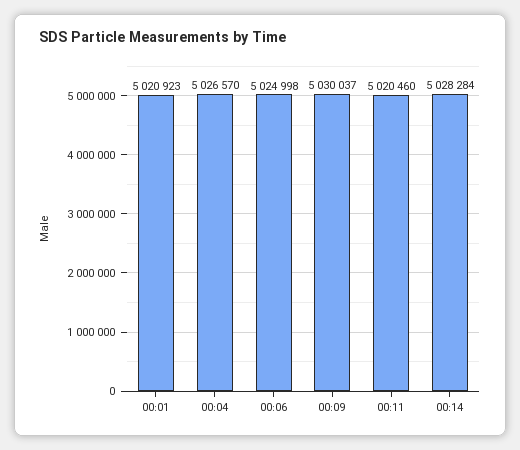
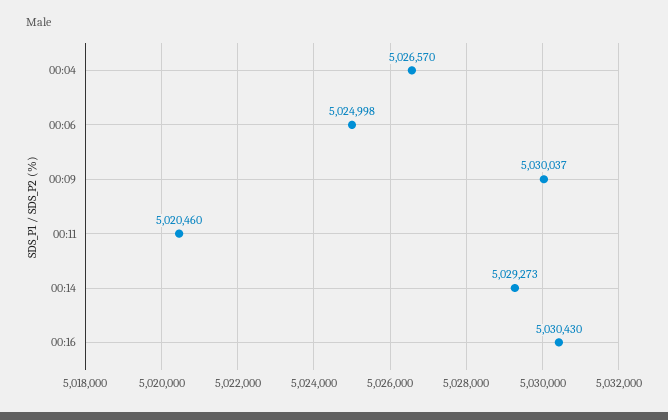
00:01: 5020923 -> none
00:14: 5028284 -> 5029273
00:16: none -> 5030430

